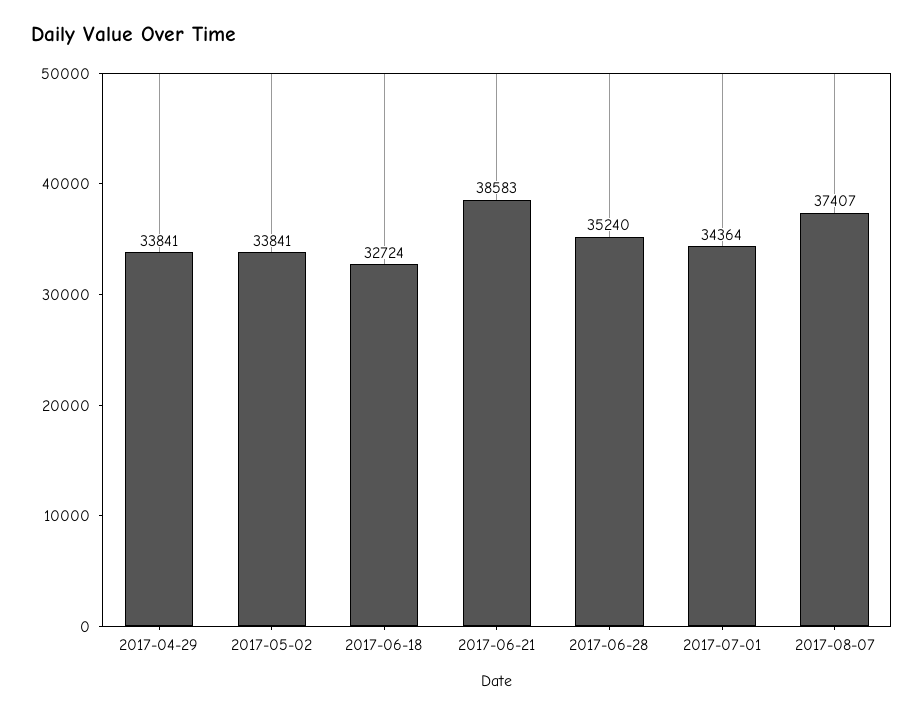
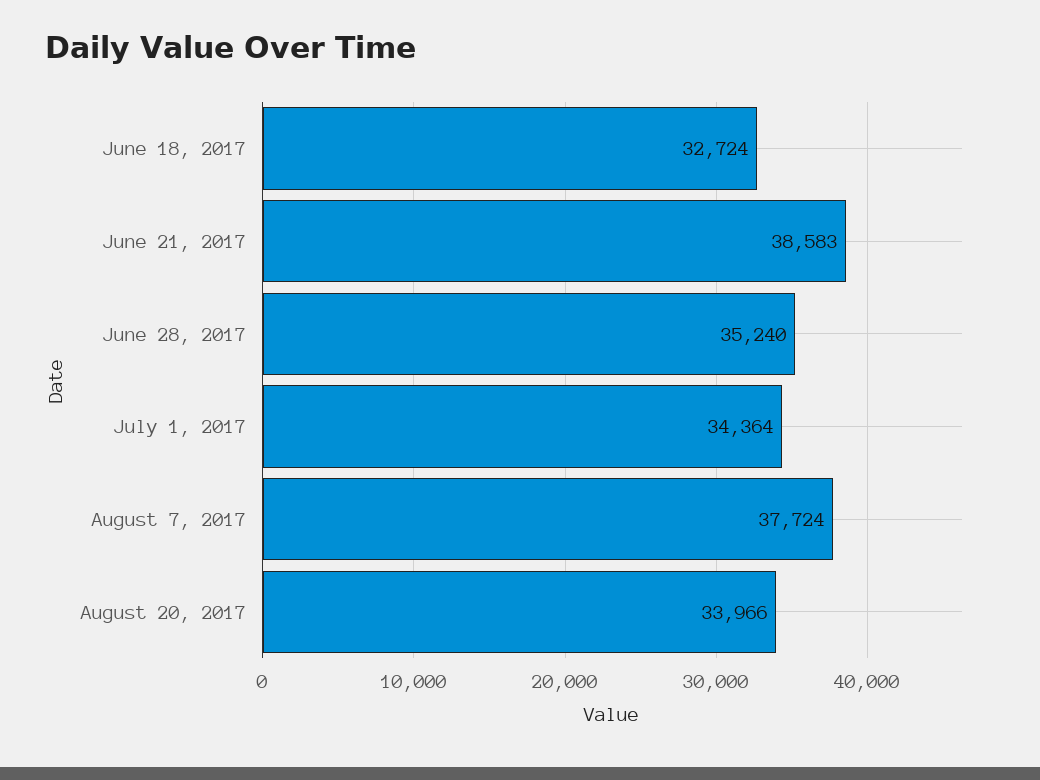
2017-04-29: 33841 -> none
2017-05-02: 33841 -> none
2017-08-07: 37407 -> 37724
August 20, 2017: none -> 33966

